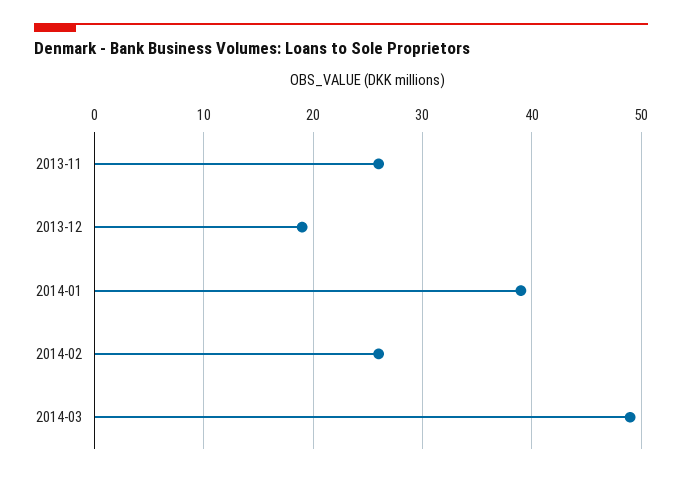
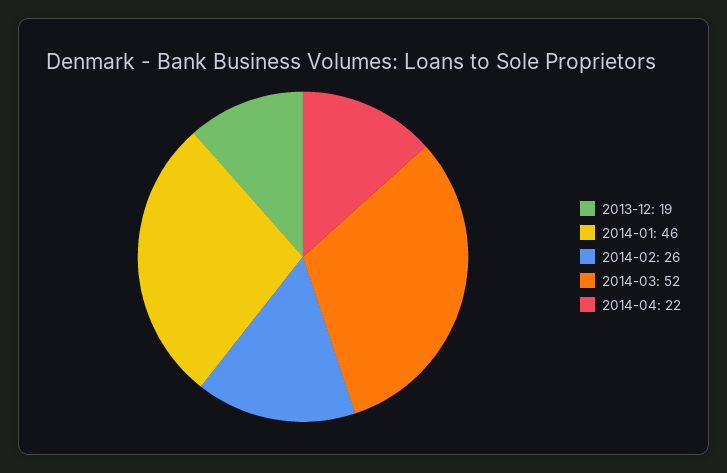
2013-11: 26 -> none
2014-01: 39 -> 46
2014-03: 49 -> 52
2014-04: none -> 22

